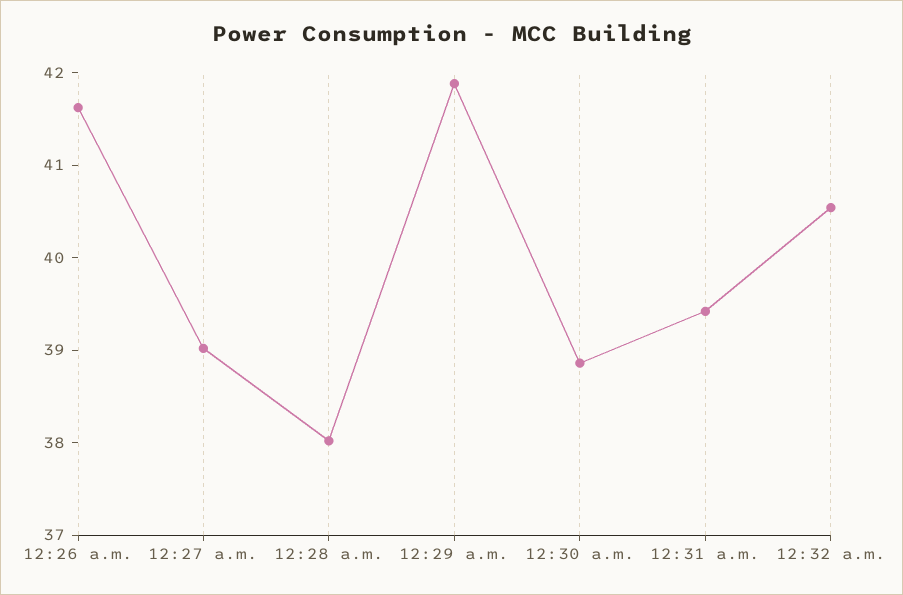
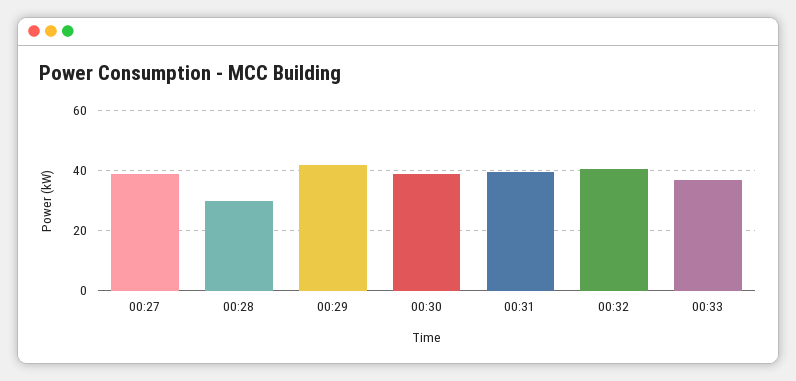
12:26 a.m.: 41.6 -> none
12:28 a.m.: 38 -> 30
00:33: none -> 37.5

